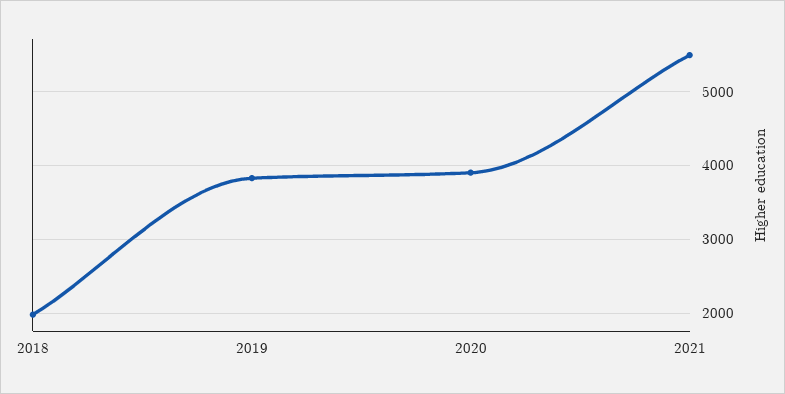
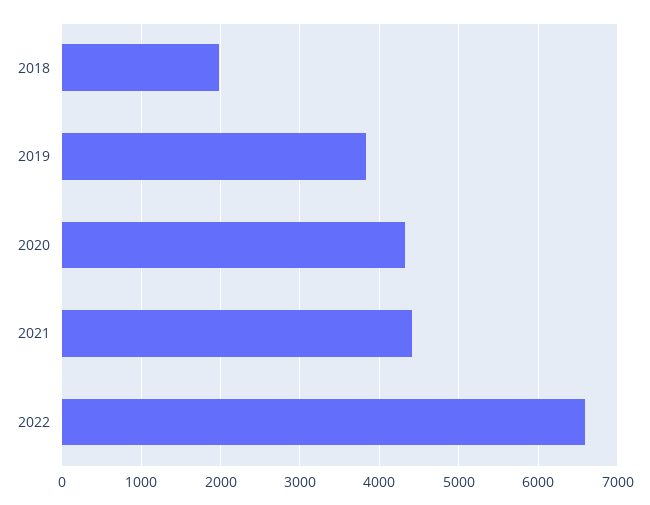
2020: 3900 -> 4300
2021: 5500 -> 4400
2022: none -> 6600

